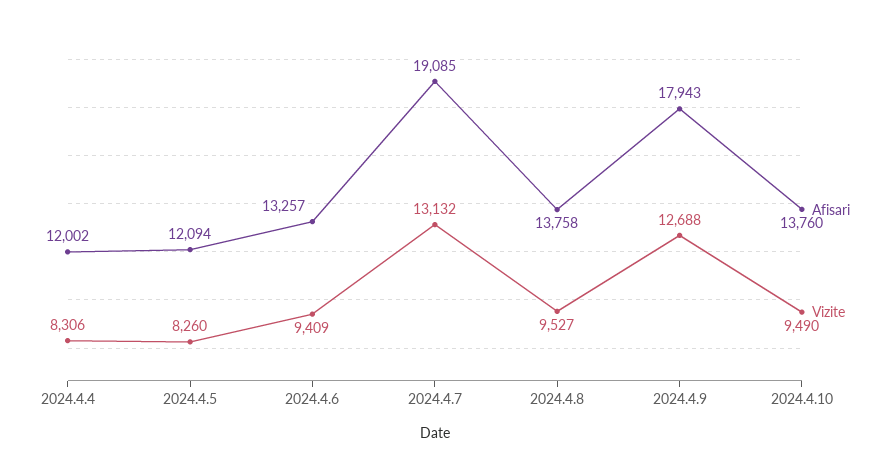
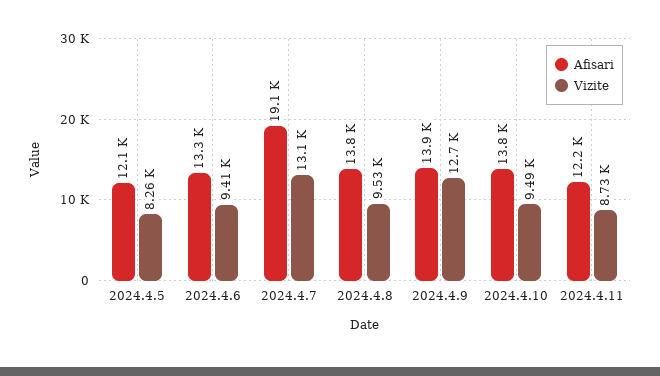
Afisari, 2024.4.4: 12002 -> none
Vizite, 2024.4.4: 8306 -> none
Afisari, 2024.4.9: 17943 -> 13900
Afisari, 2024.4.11: none -> 12200
Vizite, 2024.4.11: none -> 8730

